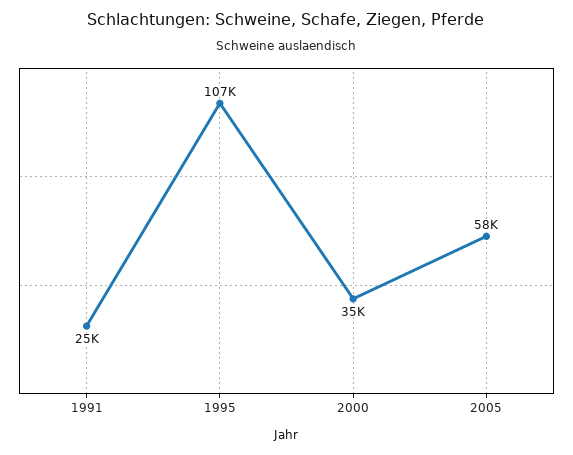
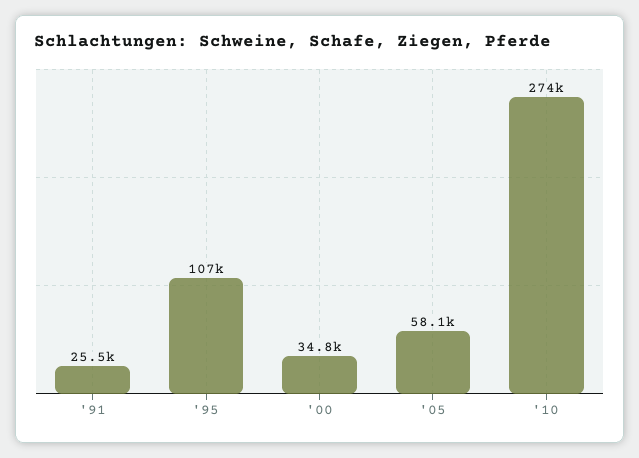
'10: none -> 274000

